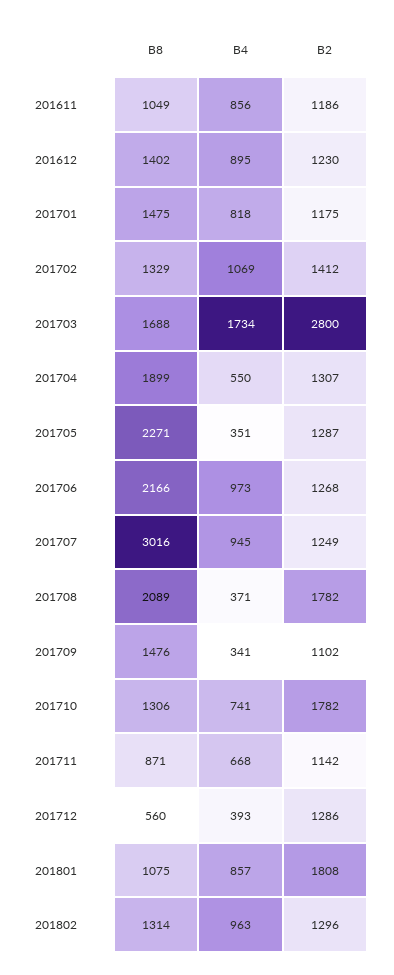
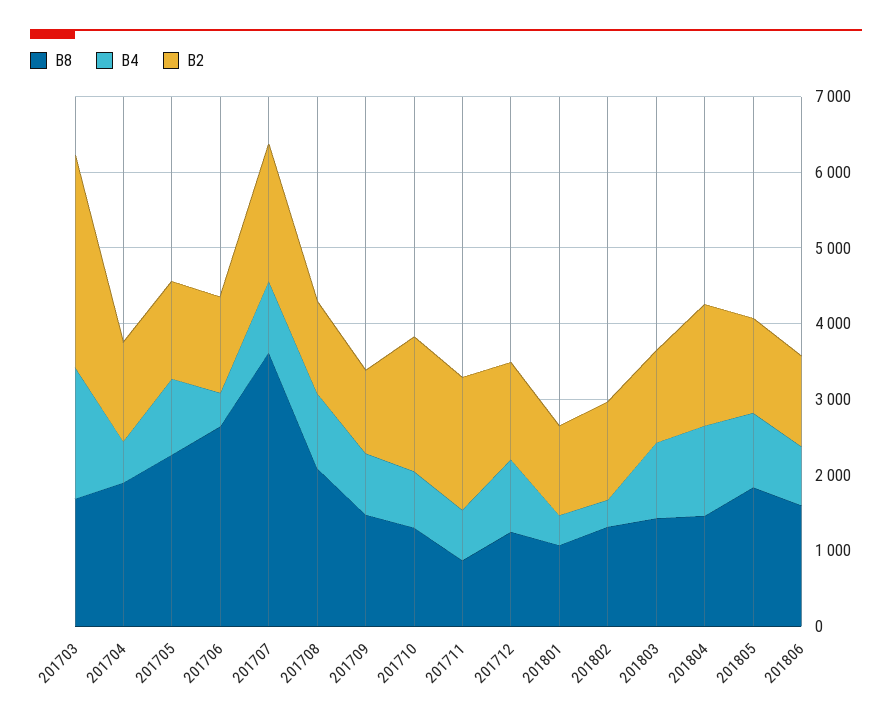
B8, 201611: 1049 -> none
B4, 201611: 856 -> none
B2, 201611: 1186 -> none
B8, 201612: 1402 -> none
B4, 201612: 895 -> none
B2, 201612: 1230 -> none
B8, 201701: 1475 -> none
B4, 201701: 818 -> none
B2, 201701: 1175 -> none
B8, 201702: 1329 -> none
B4, 201702: 1069 -> none
B2, 201702: 1412 -> none
B4, 201705: 351 -> 1000
B8, 201706: 2166 -> 2600
B4, 201706: 973 -> 400
B8, 201707: 3016 -> 3600
B2, 201707: 1249 -> 1800
B4, 201708: 371 -> 1000
B2, 201708: 1782 -> 1200
B4, 201709: 341 -> 800
B2, 201711: 1142 -> 1800
B8, 201712: 560 -> 1200
B4, 201712: 393 -> 1000
B4, 201801: 857 -> 400
B2, 201801: 1808 -> 1200
B4, 201802: 963 -> 400
B8, 201803: none -> 1400
B4, 201803: none -> 1000
B2, 201803: none -> 1200
B8, 201804: none -> 1400
B4, 201804: none -> 1200
B2, 201804: none -> 1600
B8, 201805: none -> 1800
B4, 201805: none -> 1000
B2, 201805: none -> 1200
B8, 201806: none -> 1600
B4, 201806: none -> 800
B2, 201806: none -> 1200

